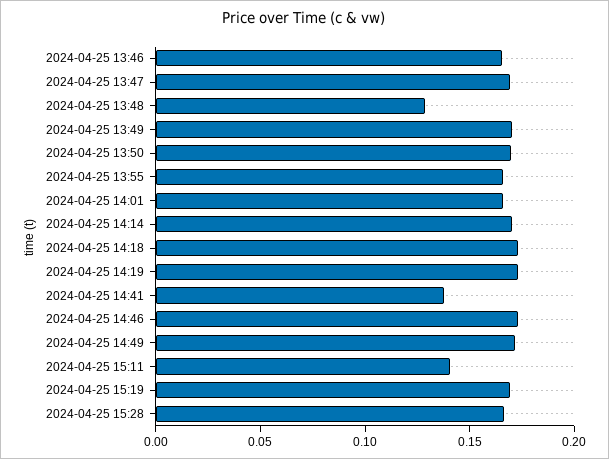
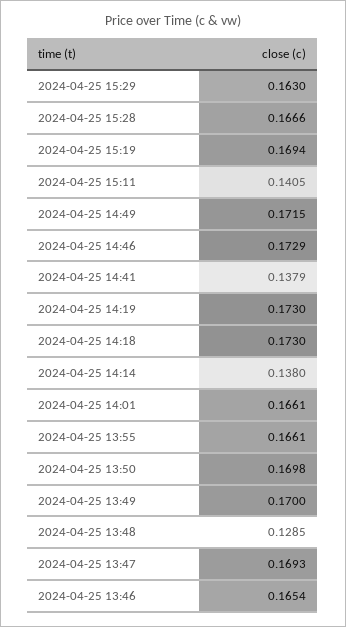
2024-04-25 14:14: 0.17 -> 0.138
2024-04-25 15:29: none -> 0.163

